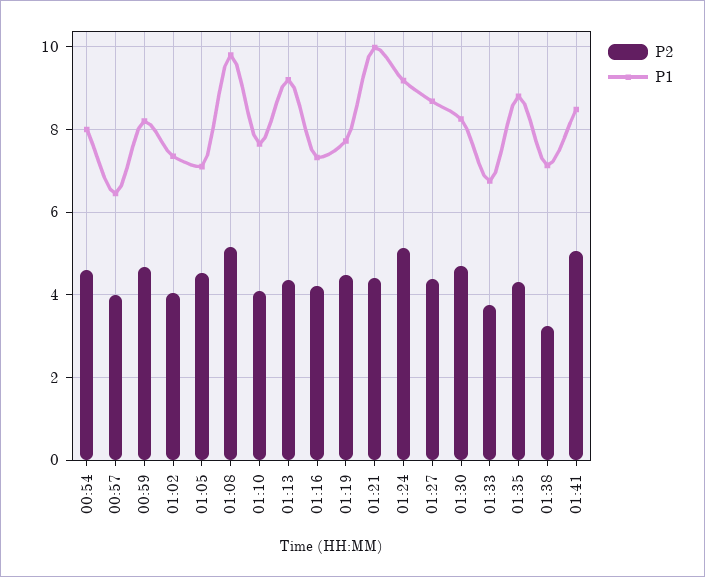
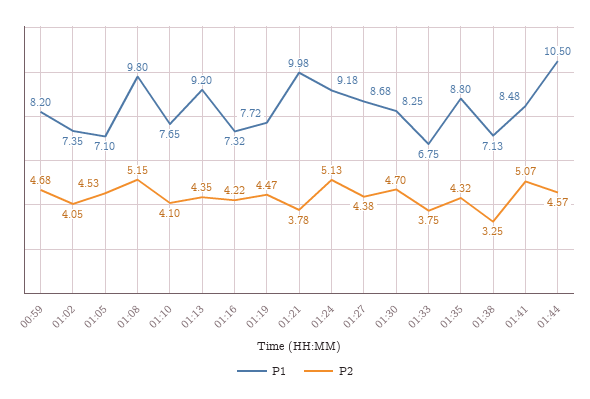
P2, 00:54: 4.6 -> none
P1, 00:54: 8 -> none
P2, 00:57: 4 -> none
P1, 00:57: 6.4 -> none
P2, 01:21: 4.4 -> 3.78
P1, 01:44: none -> 10.5
P2, 01:44: none -> 4.57

